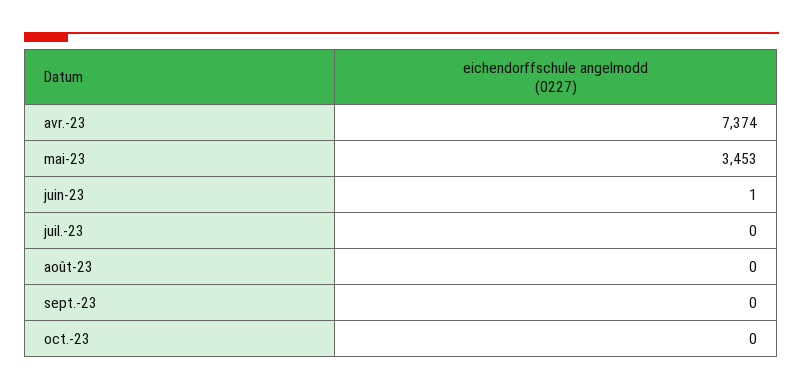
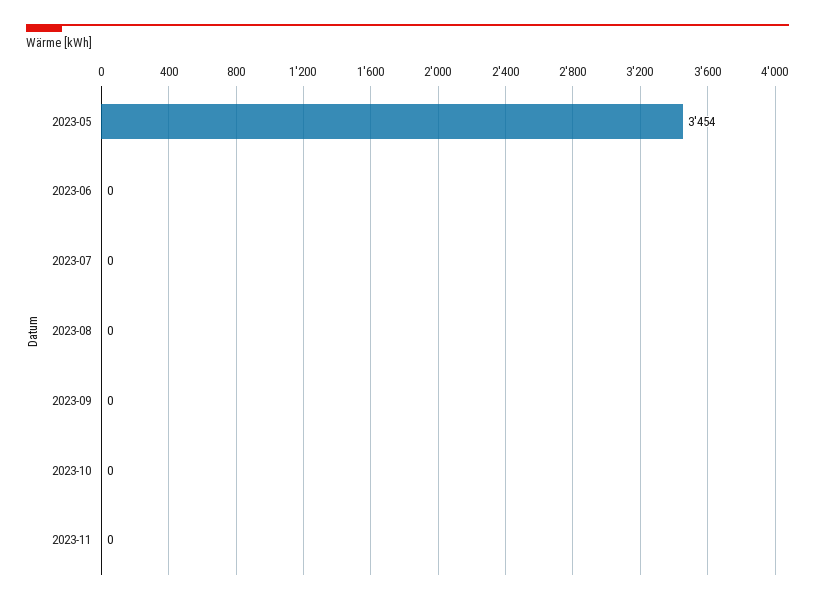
avr.-23: 7374 -> none
mai-23: 3453 -> 3454
juin-23: 1 -> 0
2023-11: none -> 0

